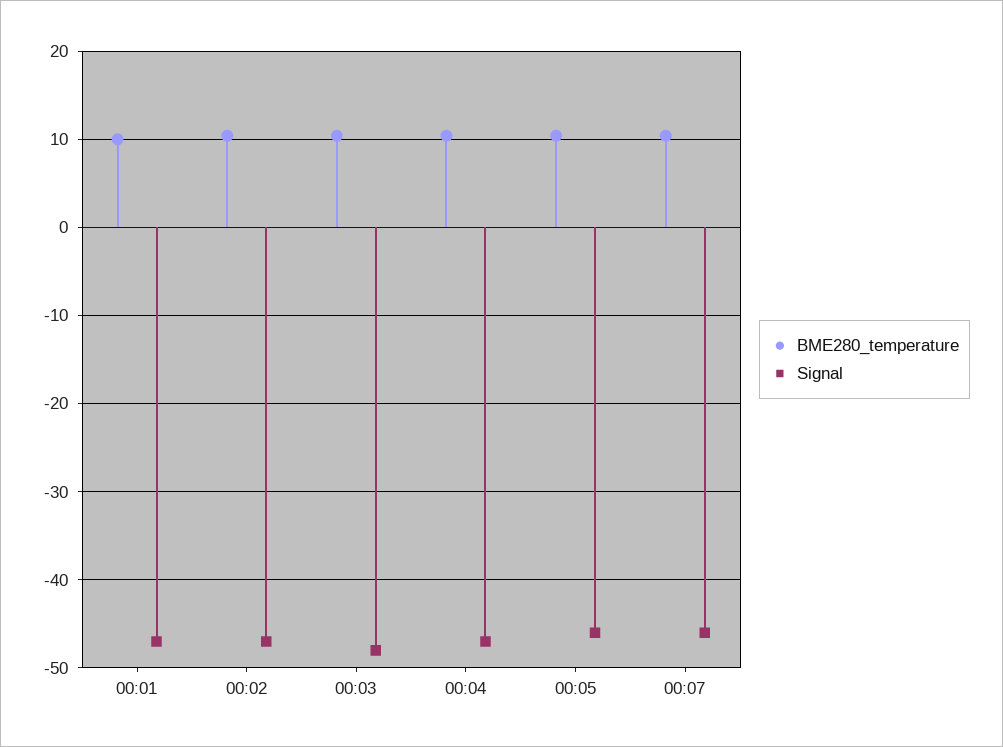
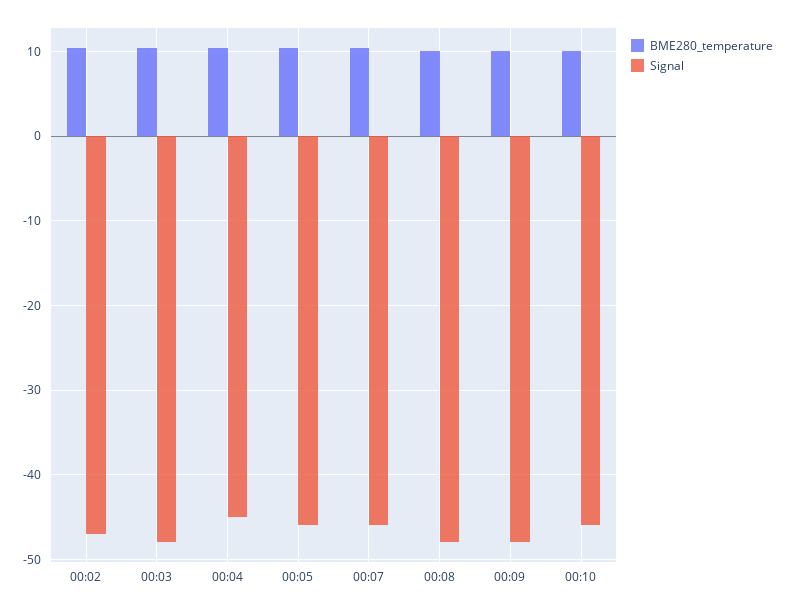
BME280_temperature, 00:01: 10 -> none
Signal, 00:01: -47 -> none
Signal, 00:04: -47 -> -45
BME280_temperature, 00:08: none -> 10
Signal, 00:08: none -> -48
BME280_temperature, 00:09: none -> 10
Signal, 00:09: none -> -48
BME280_temperature, 00:10: none -> 10
Signal, 00:10: none -> -46

